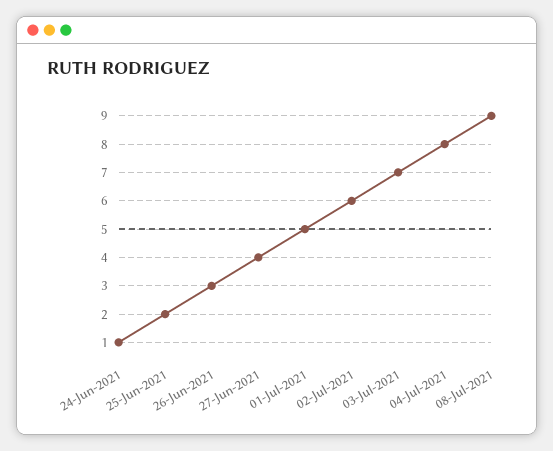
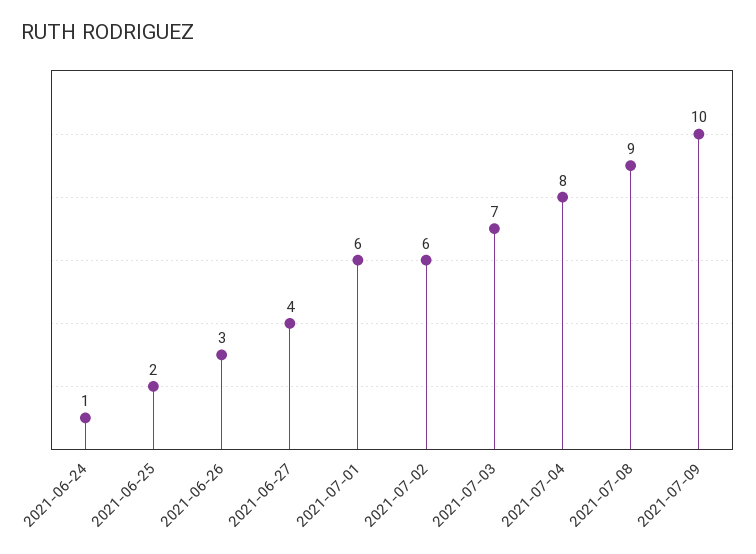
01-Jul-2021: 5 -> 6
2021-07-09: none -> 10

